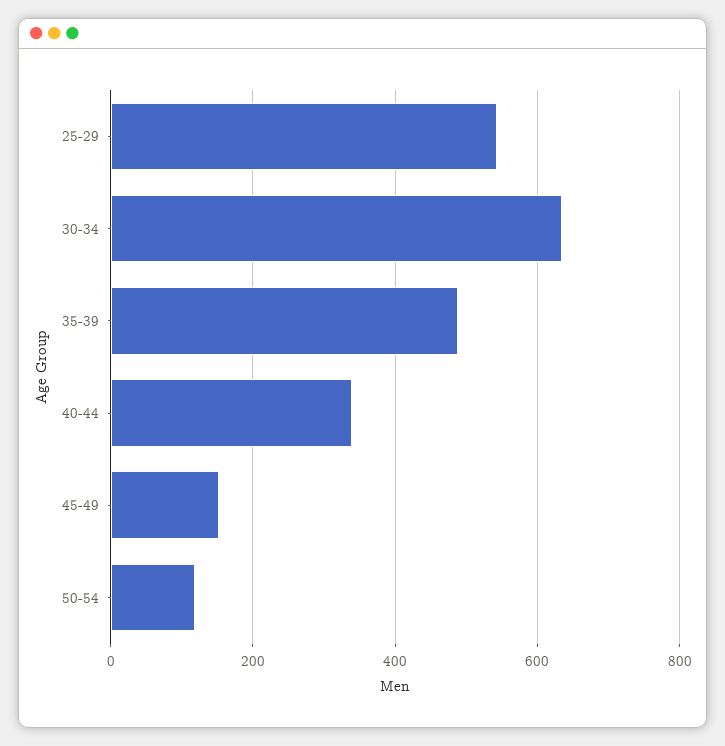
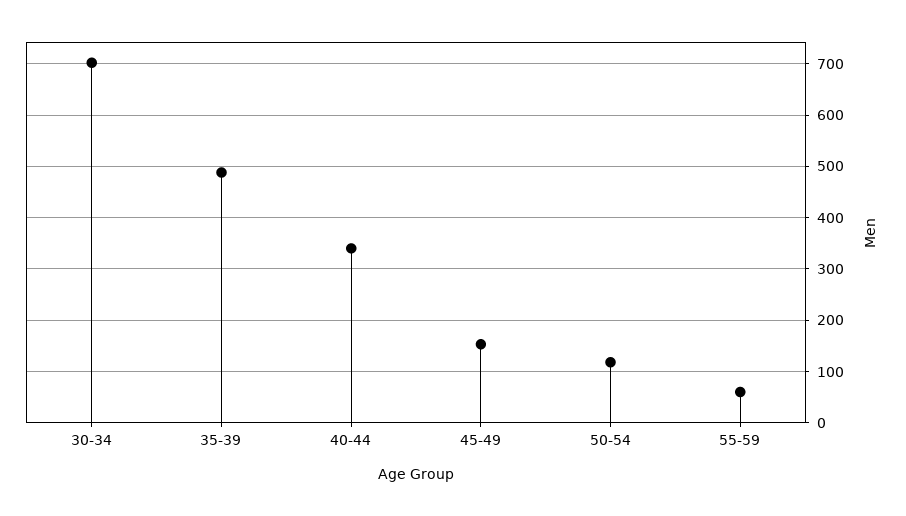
25-29: 540 -> none
30-34: 640 -> 700
55-59: none -> 60

